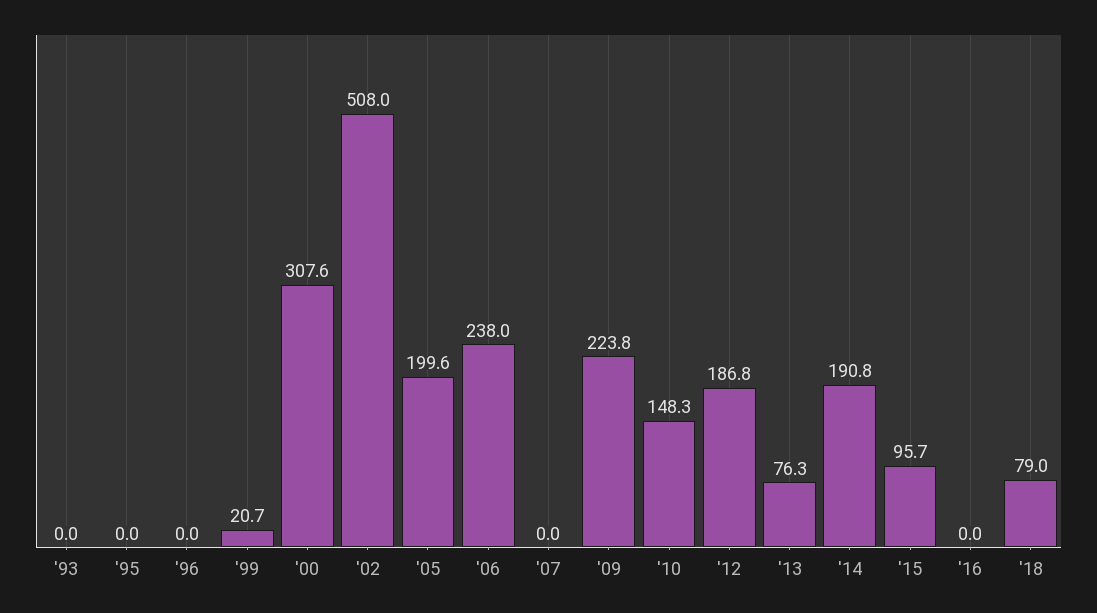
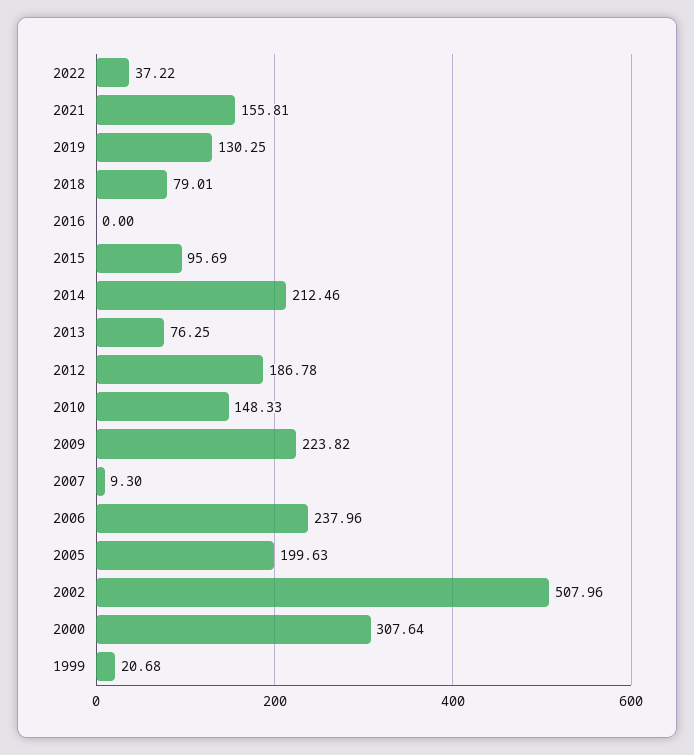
'93: 0 -> none
'95: 0 -> none
'96: 0 -> none
'07: 0 -> 9.3
'14: 190.8 -> 212.46
2022: none -> 37.22
2021: none -> 155.81
2019: none -> 130.25

